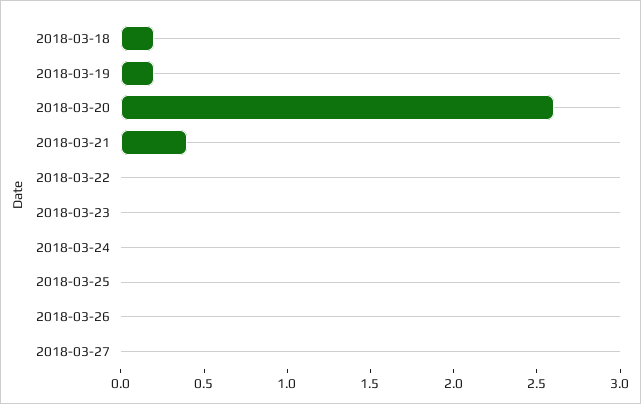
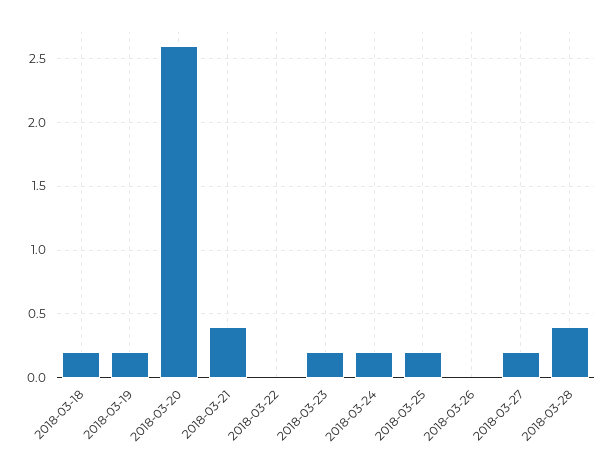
2018-03-23: 0 -> 0.2
2018-03-24: 0 -> 0.2
2018-03-25: 0 -> 0.2
2018-03-27: 0 -> 0.2
2018-03-28: none -> 0.4

